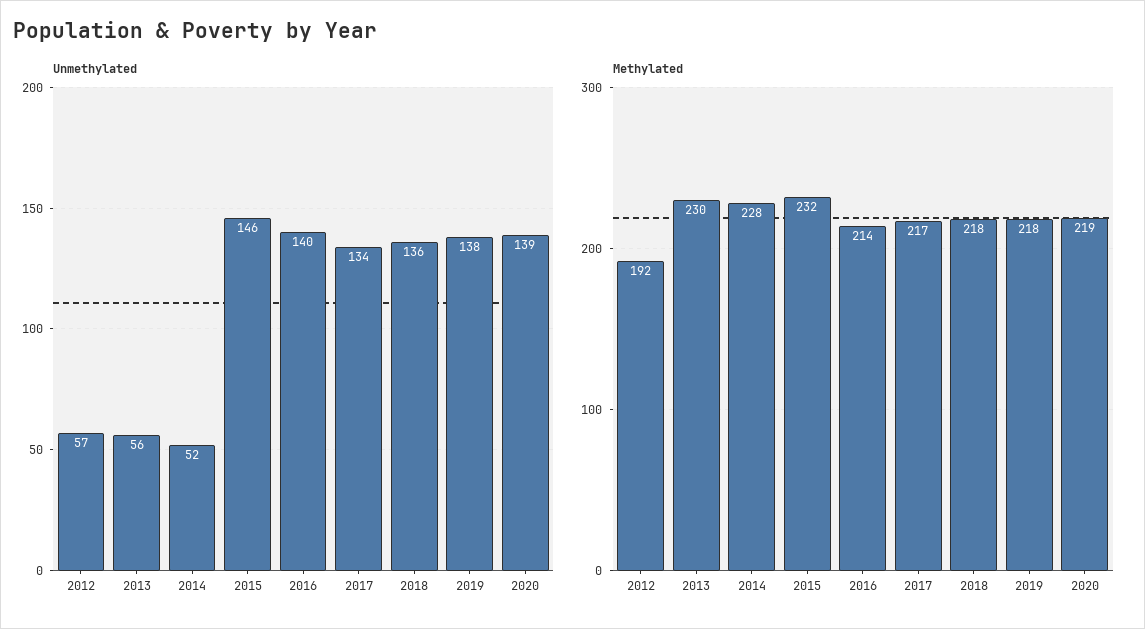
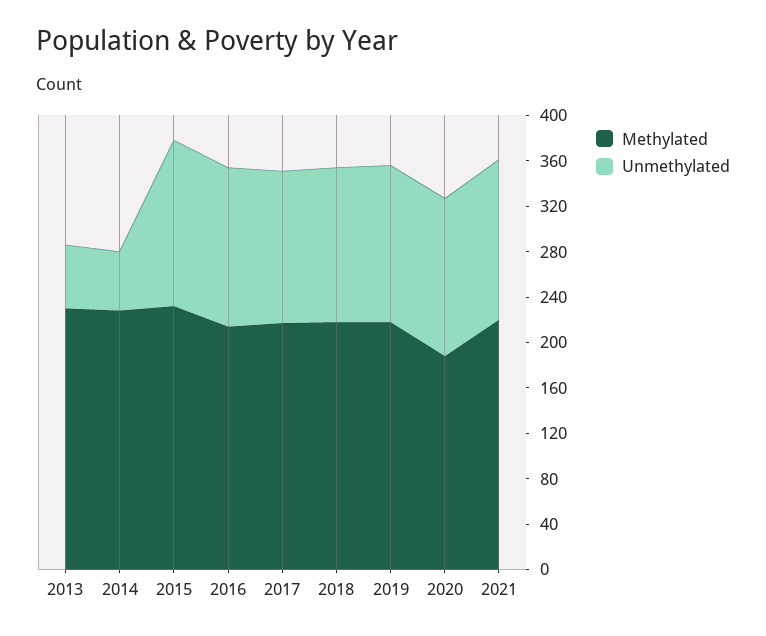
Unmethylated, 2012: 57 -> none
Methylated, 2012: 192 -> none
Methylated, 2020: 219 -> 190
Methylated, 2021: none -> 220
Unmethylated, 2021: none -> 140

